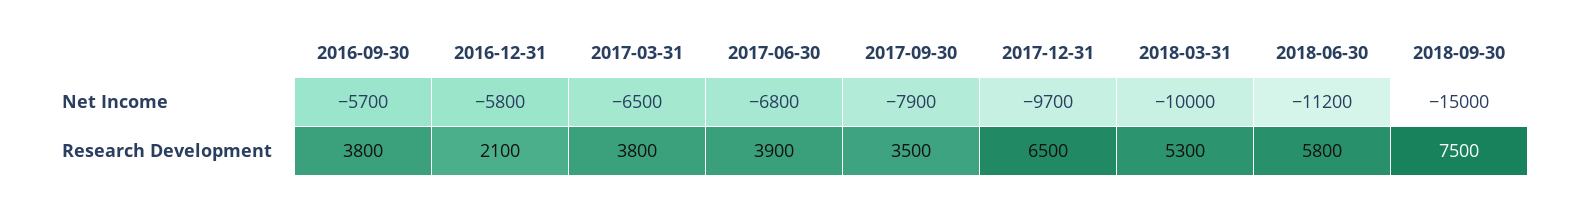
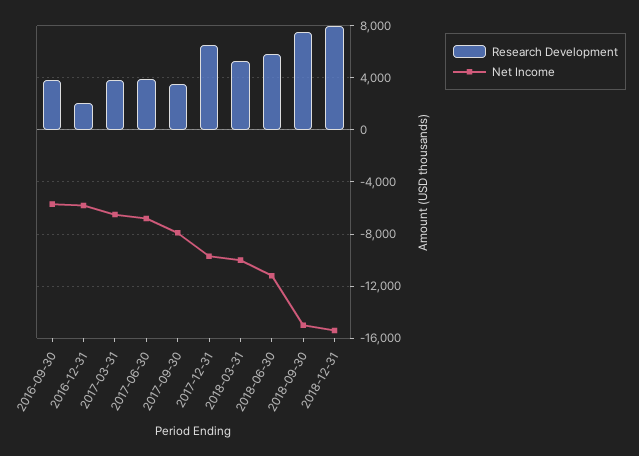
Research Development, 2018-12-31: none -> 8000
Net Income, 2018-12-31: none -> -15500

